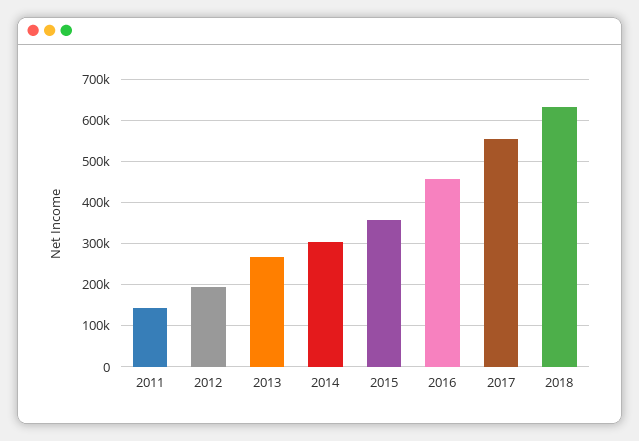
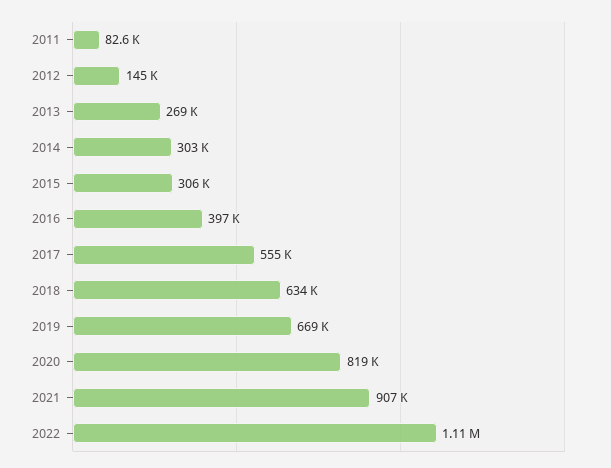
2011: 140000 -> 82600
2012: 200000 -> 145000
2015: 360000 -> 306000
2016: 460000 -> 397000
2019: none -> 669000
2020: none -> 819000
2021: none -> 907000
2022: none -> 1110000

